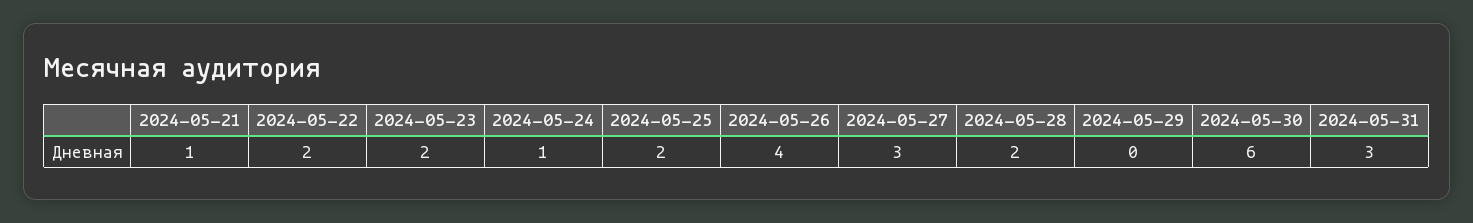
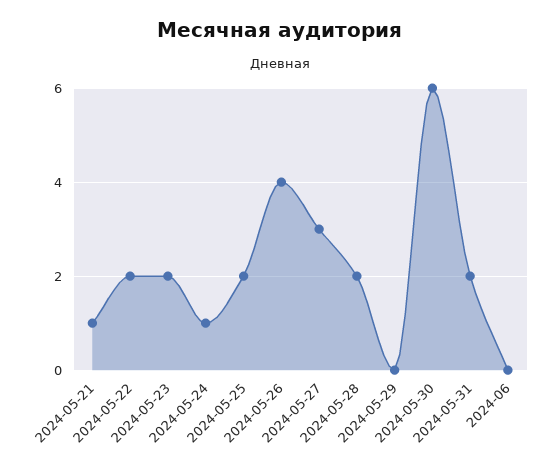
2024-05-31: 3 -> 2
2024-06: none -> 0

